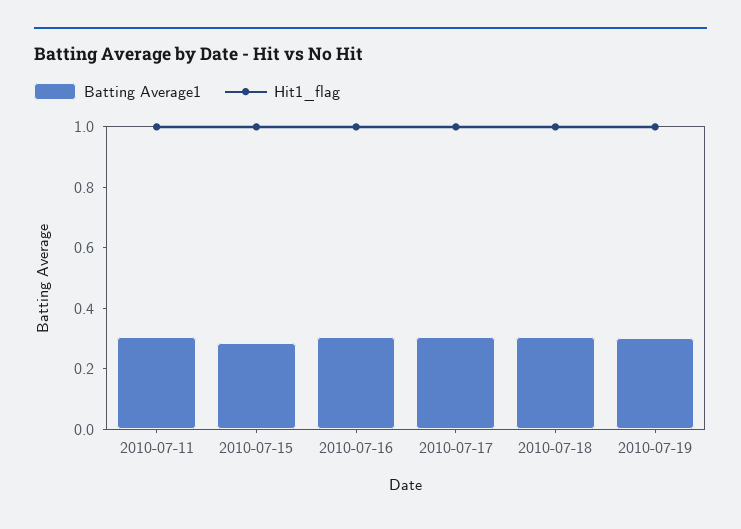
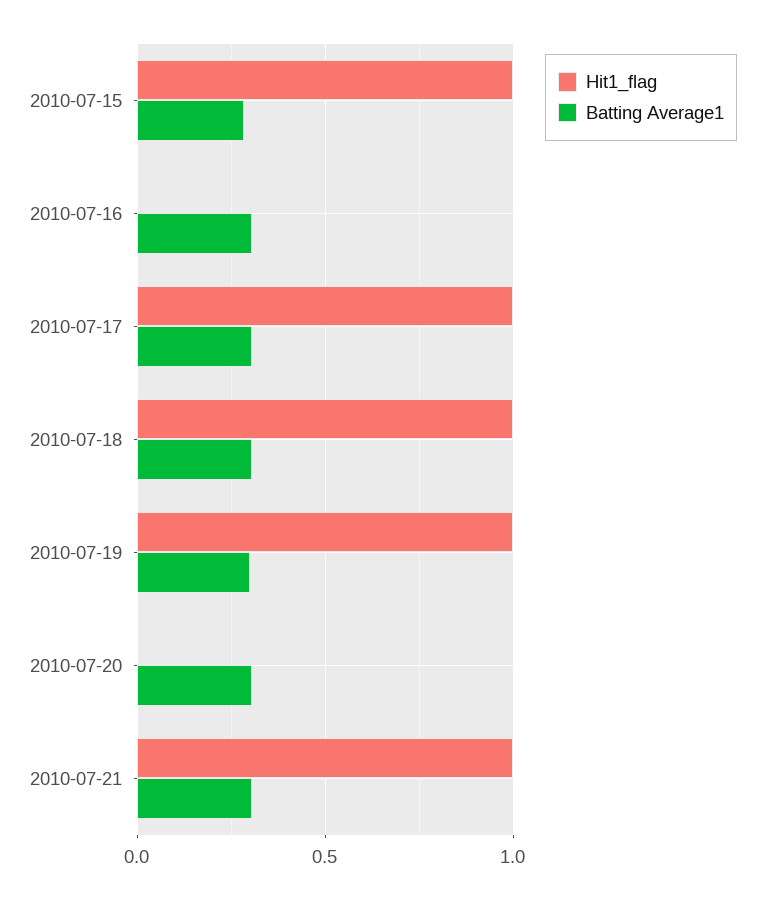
Batting Average1, 2010-07-11: 0.3 -> none
Hit1_flag, 2010-07-11: 1 -> none
Hit1_flag, 2010-07-16: 1 -> 0
Hit1_flag, 2010-07-20: none -> 0
Batting Average1, 2010-07-20: none -> 0.3
Hit1_flag, 2010-07-21: none -> 1
Batting Average1, 2010-07-21: none -> 0.3

